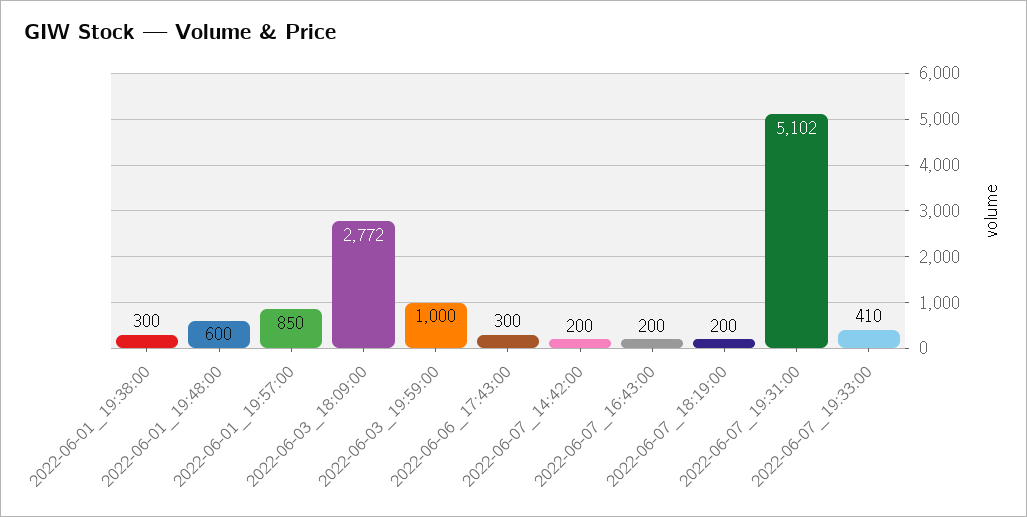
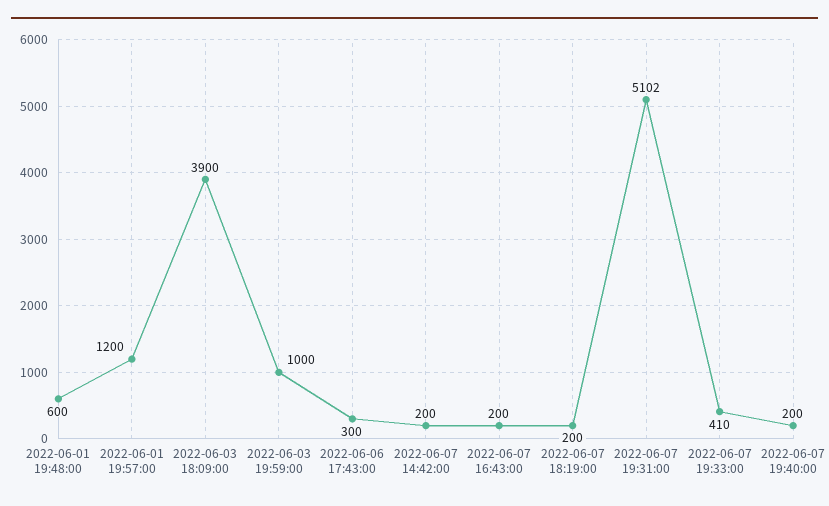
2022-06-01_19:38:00: 300 -> none
2022-06-01_19:57:00: 850 -> 1200
2022-06-03_18:09:00: 2772 -> 3900
2022-06-07 19:40:00: none -> 200

